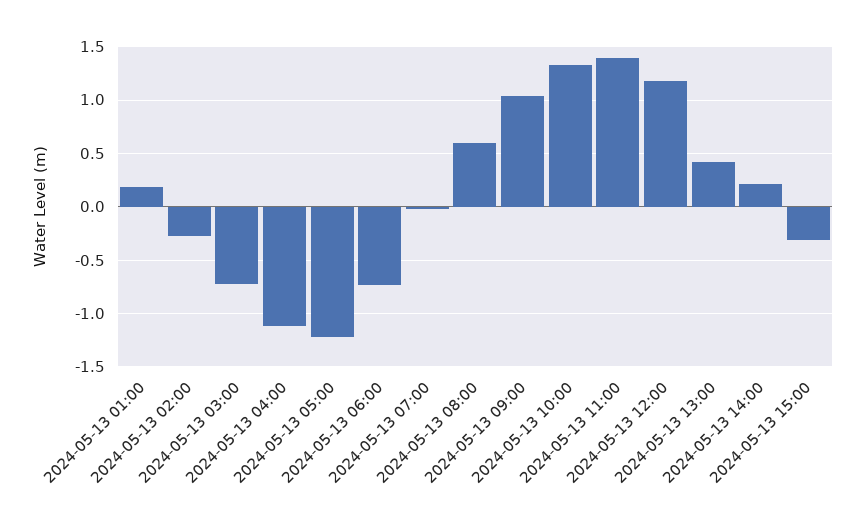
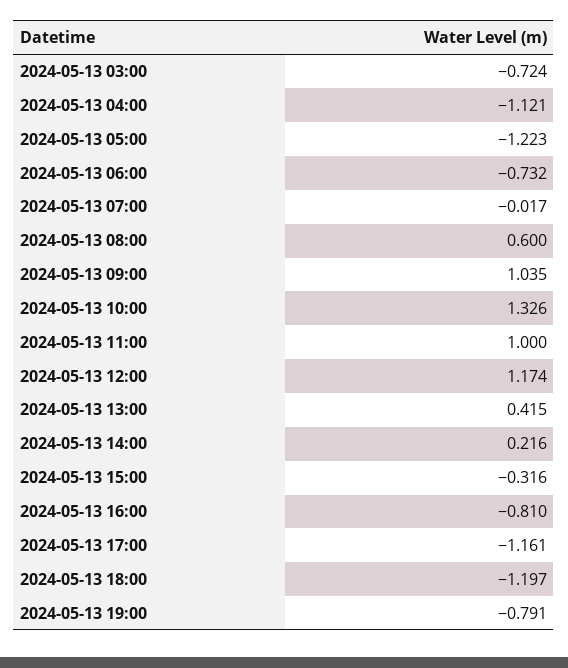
2024-05-13 01:00: 0.2 -> none
2024-05-13 02:00: -0.3 -> none
2024-05-13 11:00: 1.4 -> 1
2024-05-13 16:00: none -> -0.81
2024-05-13 17:00: none -> -1.161
2024-05-13 18:00: none -> -1.197
2024-05-13 19:00: none -> -0.791

